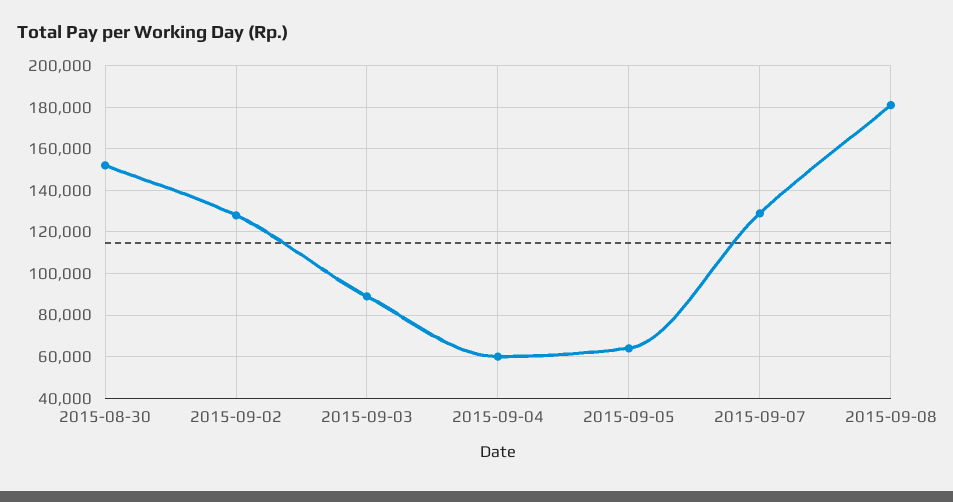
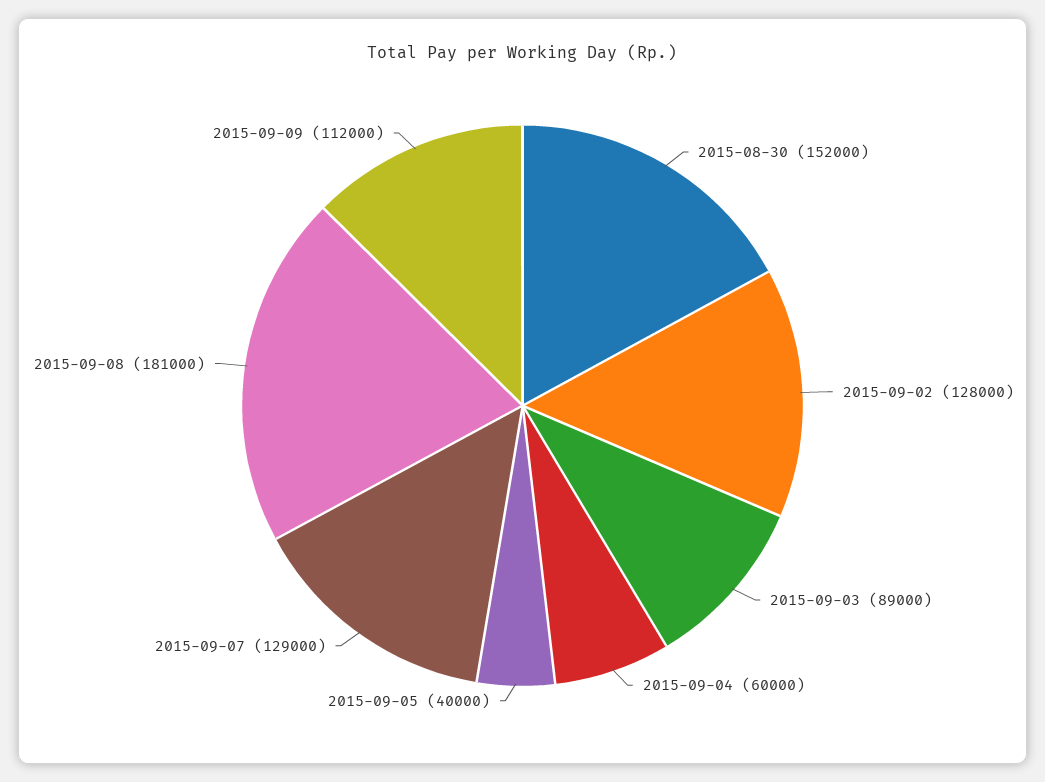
2015-09-05: 65000 -> 40000
2015-09-09: none -> 112000

